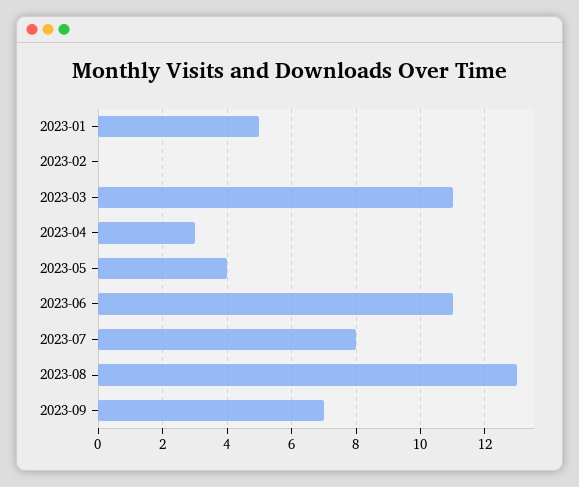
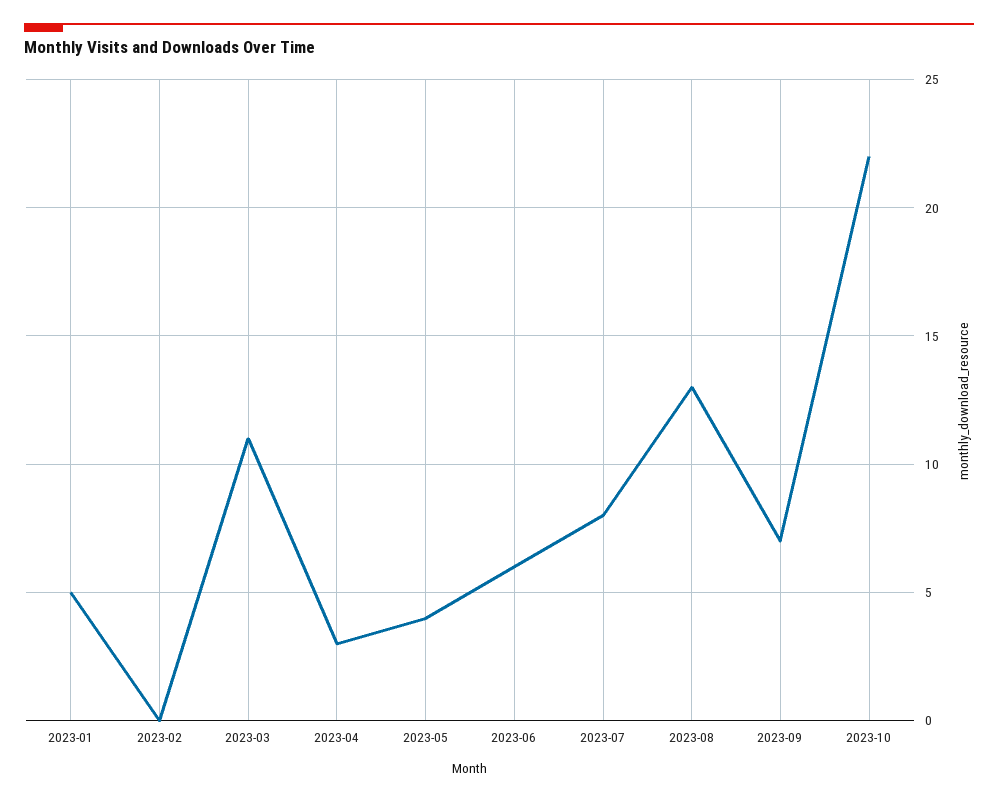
2023-06: 11 -> 6
2023-10: none -> 22

